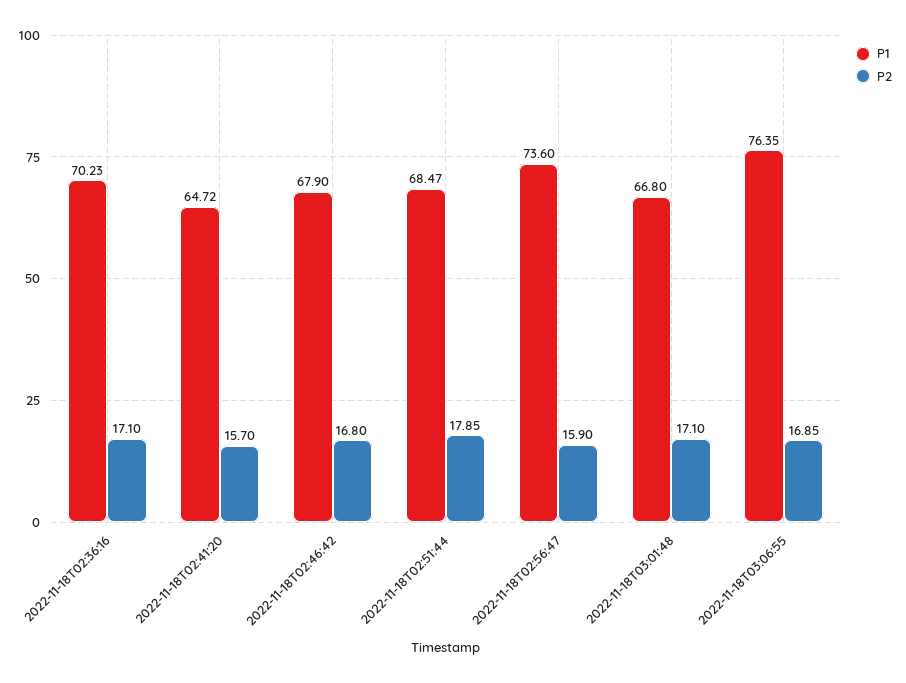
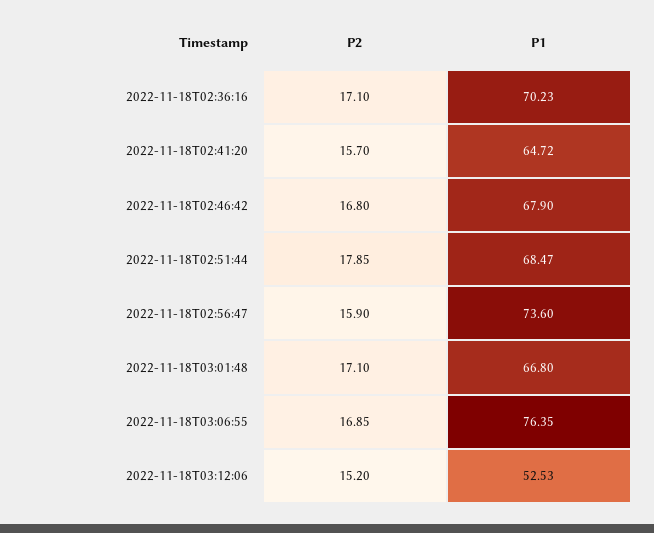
P2, 2022-11-18T03:12:06: none -> 15.2
P1, 2022-11-18T03:12:06: none -> 52.53

